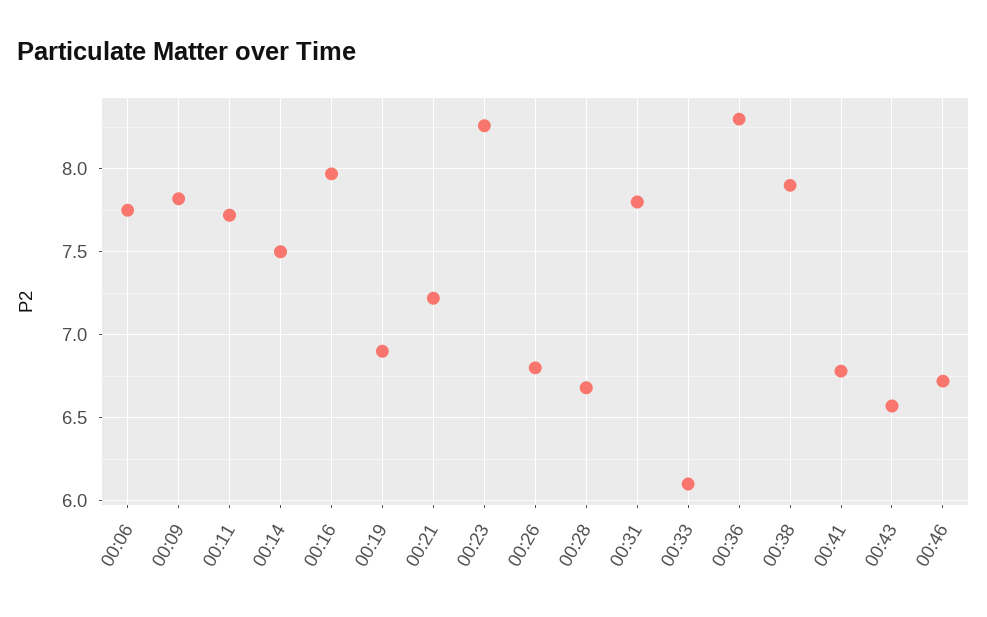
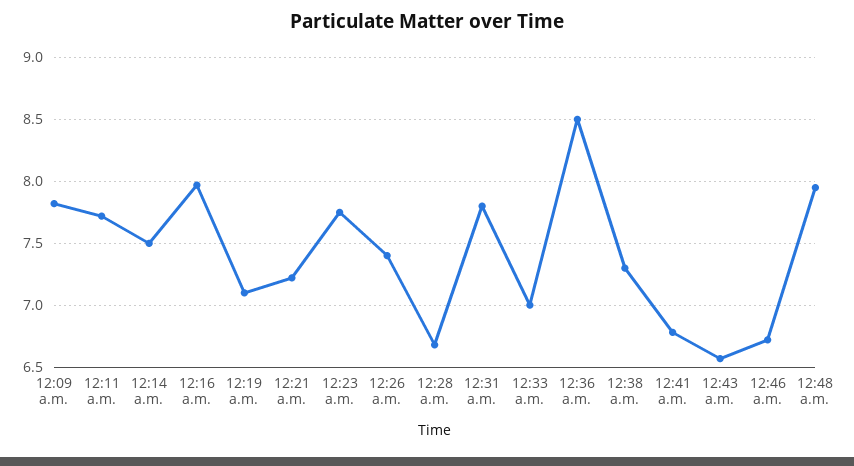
00:06: 7.75 -> none
00:19: 6.9 -> 7.1
00:23: 8.25 -> 7.75
00:26: 6.8 -> 7.4
00:33: 6.1 -> 7
00:36: 8.3 -> 8.5
00:38: 7.9 -> 7.3
12:48 a.m.: none -> 7.95

